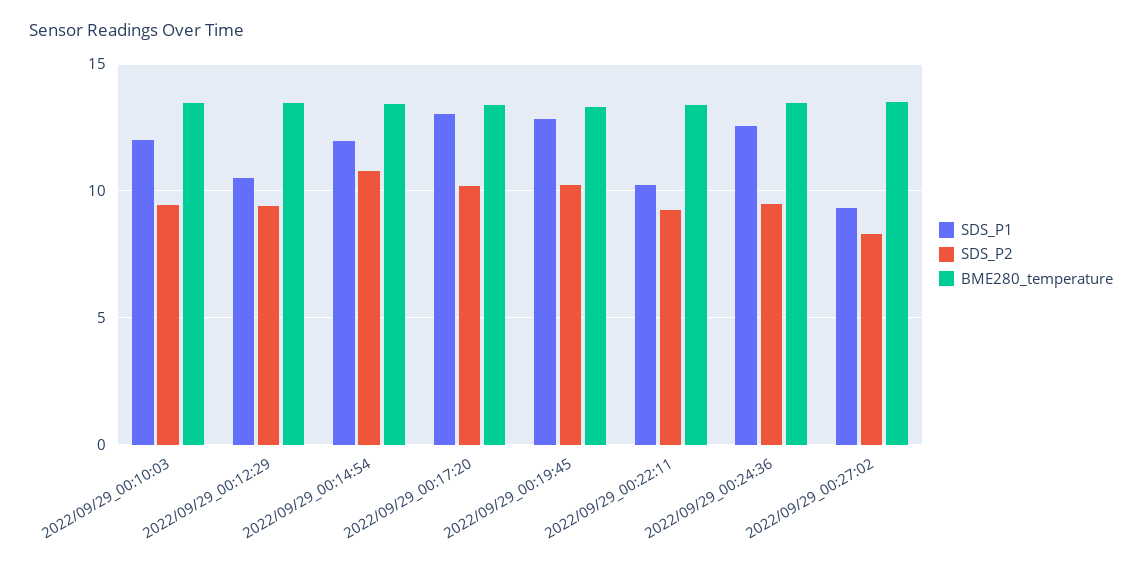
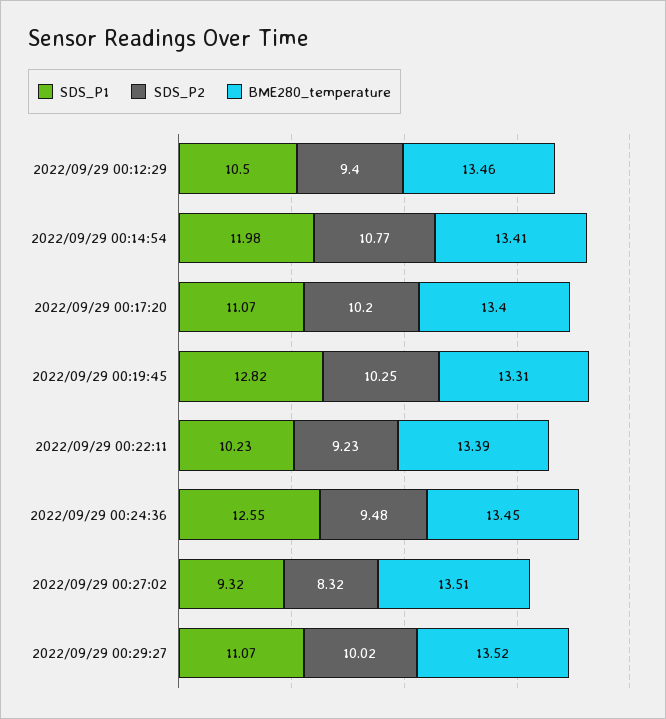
SDS_P1, 2022/09/29_00:10:03: 12 -> none
SDS_P2, 2022/09/29_00:10:03: 9.5 -> none
BME280_temperature, 2022/09/29_00:10:03: 13.5 -> none
SDS_P1, 2022/09/29_00:17:20: 13 -> 11.07
SDS_P1, 2022/09/29 00:29:27: none -> 11.07
SDS_P2, 2022/09/29 00:29:27: none -> 10.02
BME280_temperature, 2022/09/29 00:29:27: none -> 13.52

